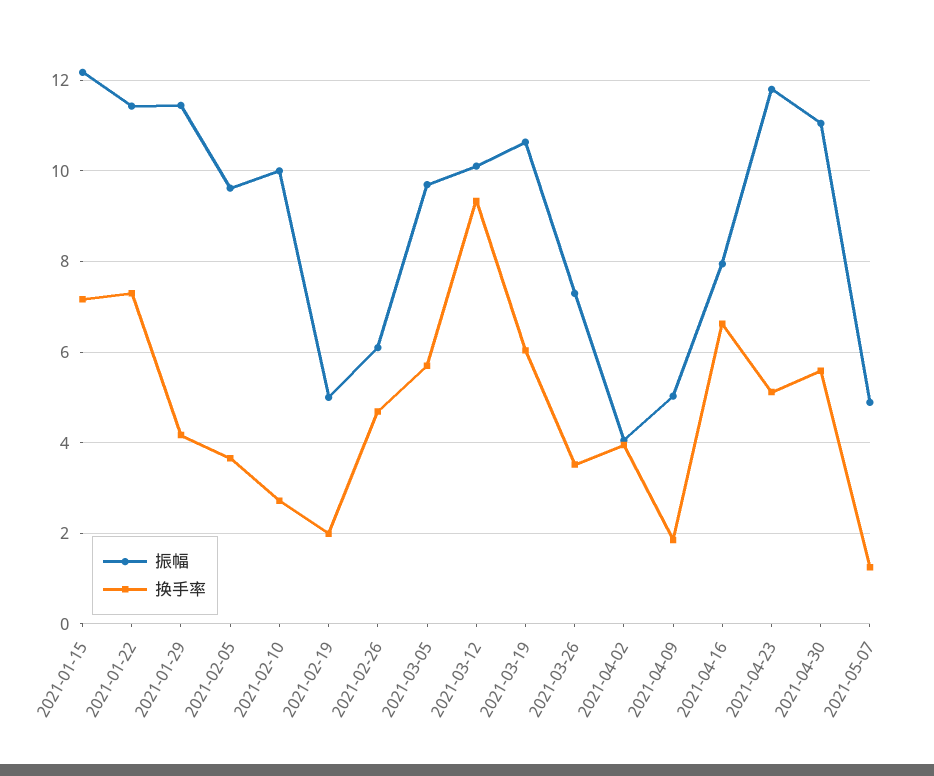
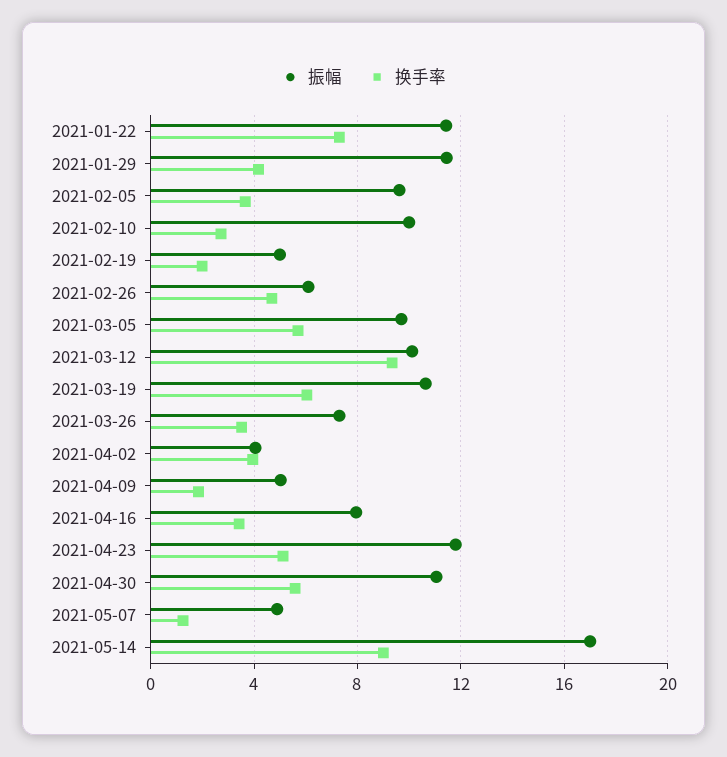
振幅, 2021-01-15: 12.2 -> none
换手率, 2021-01-15: 7.2 -> none
换手率, 2021-04-16: 6.6 -> 3.5
振幅, 2021-05-14: none -> 17
换手率, 2021-05-14: none -> 9

